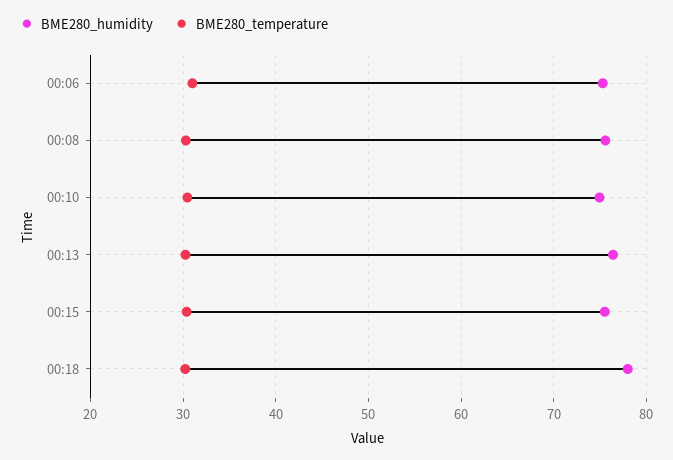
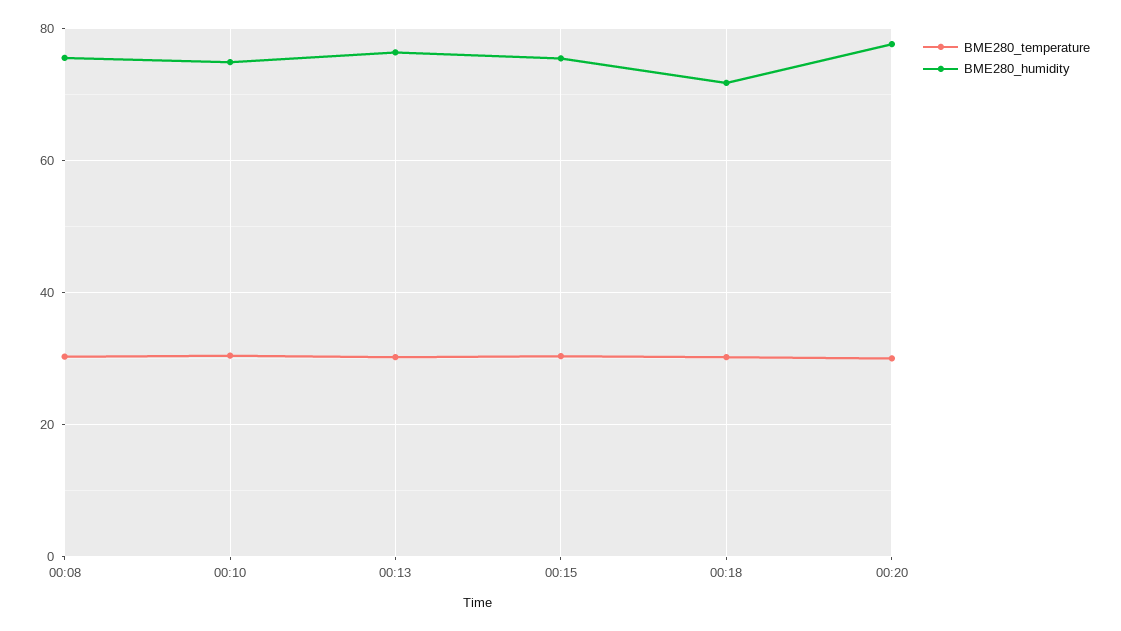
BME280_humidity, 00:06: 75 -> none
BME280_temperature, 00:06: 31 -> none
BME280_humidity, 00:18: 78 -> 72
BME280_temperature, 00:20: none -> 30
BME280_humidity, 00:20: none -> 78

